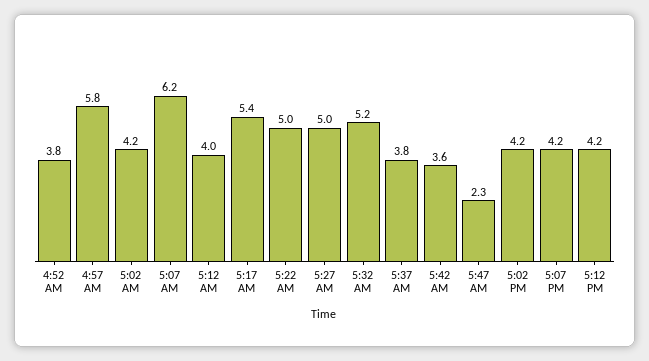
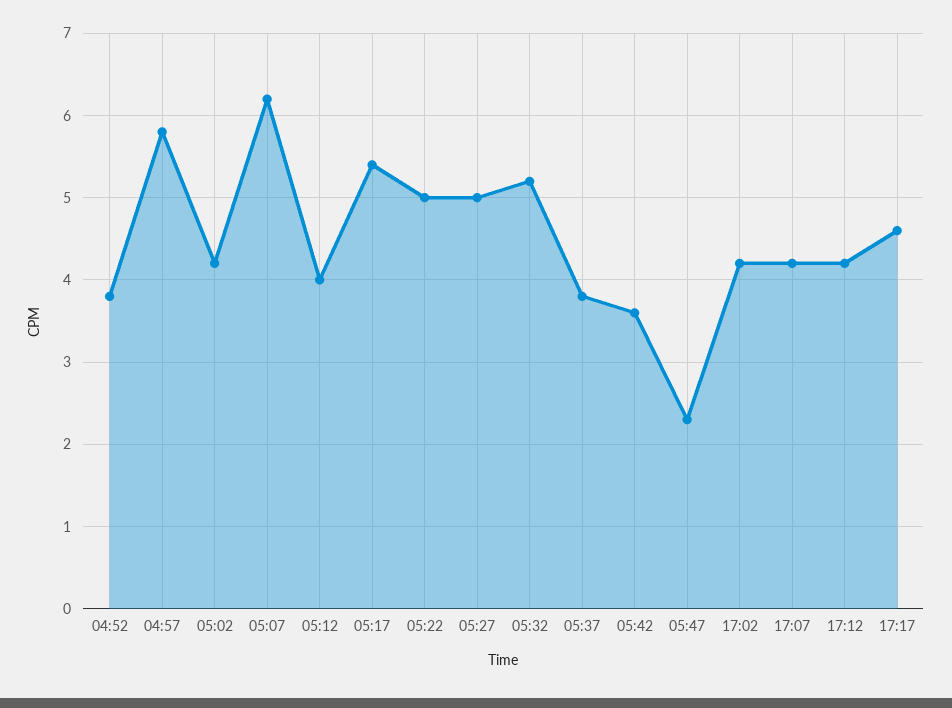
17:17: none -> 4.6

